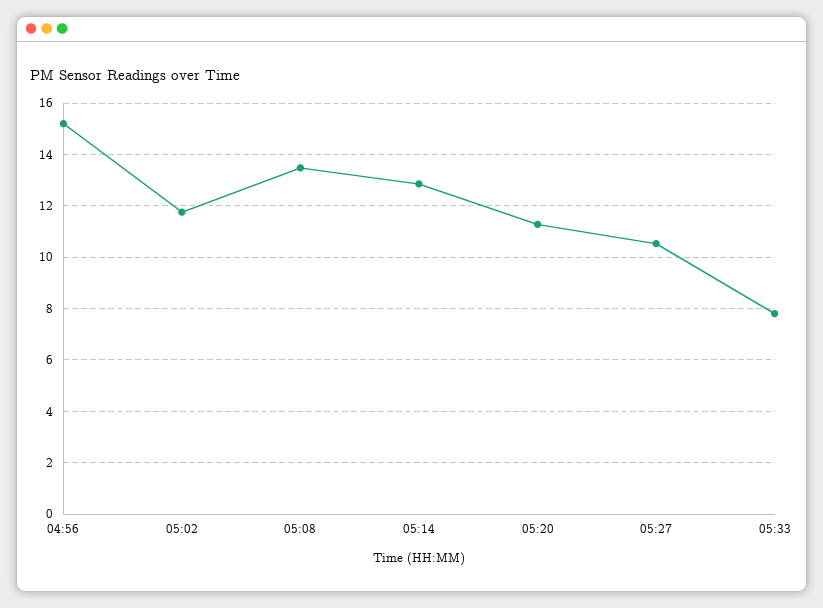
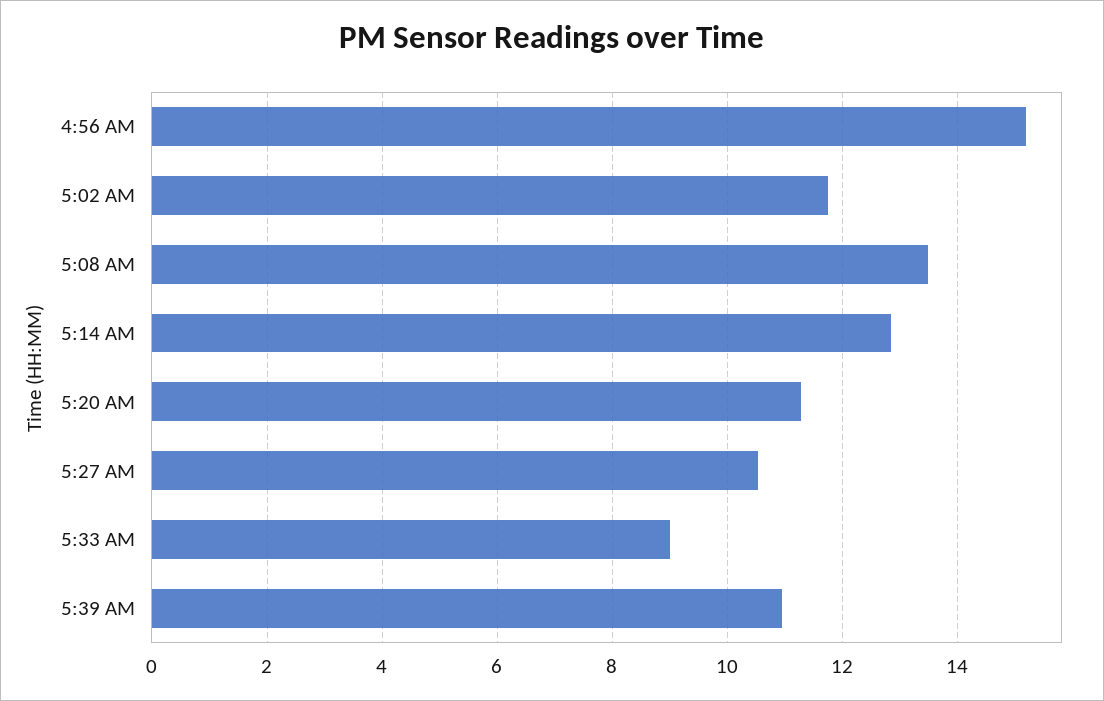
05:33: 7.75 -> 9
5:39 AM: none -> 11

